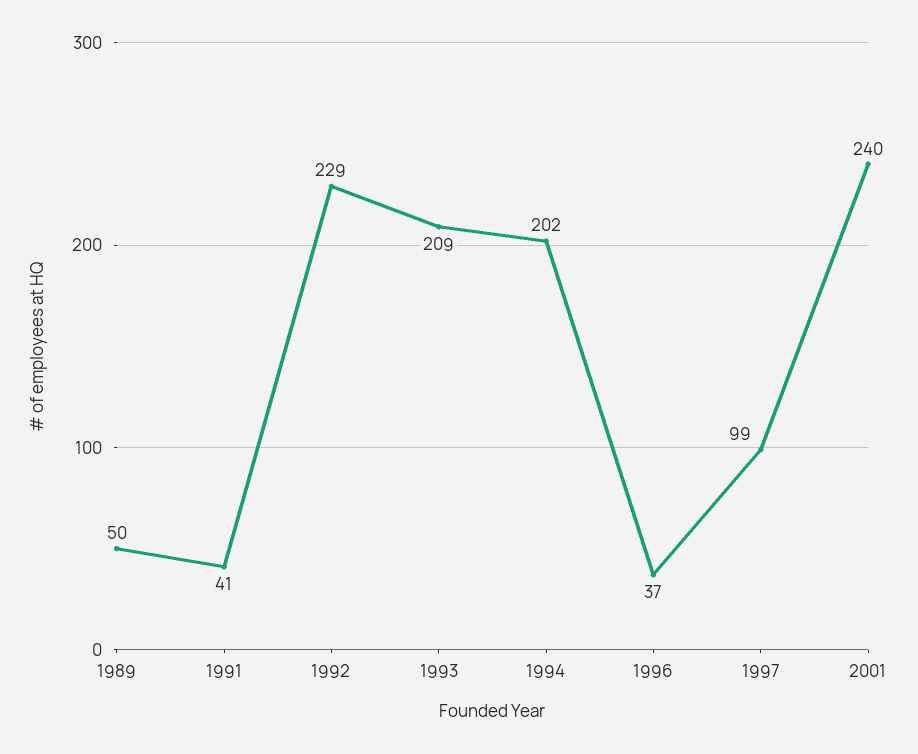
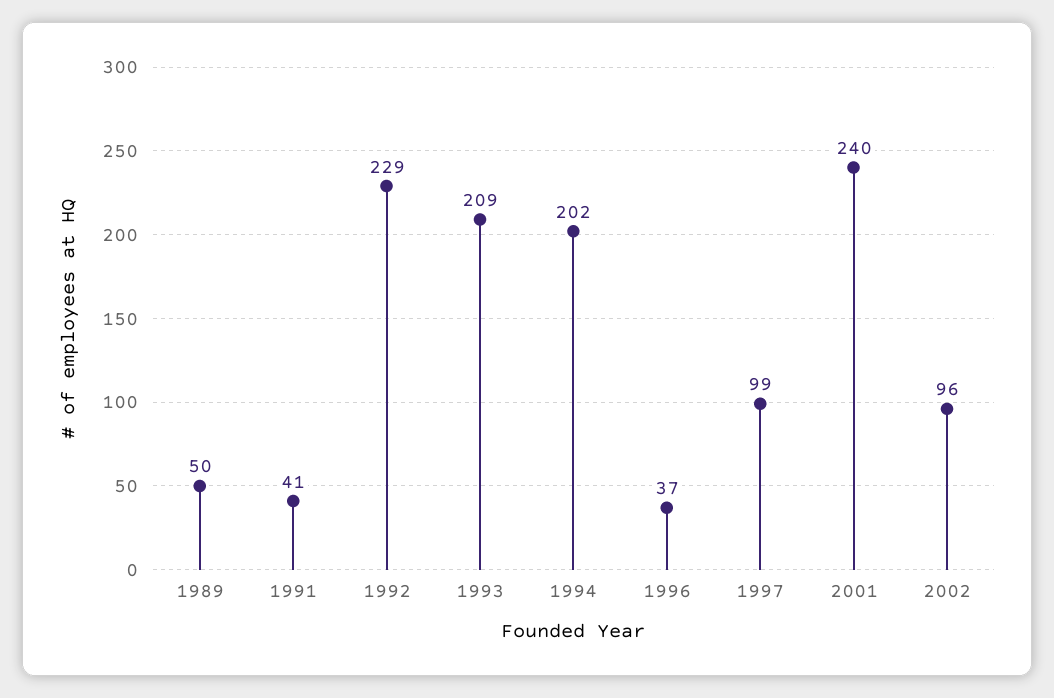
2002: none -> 96

